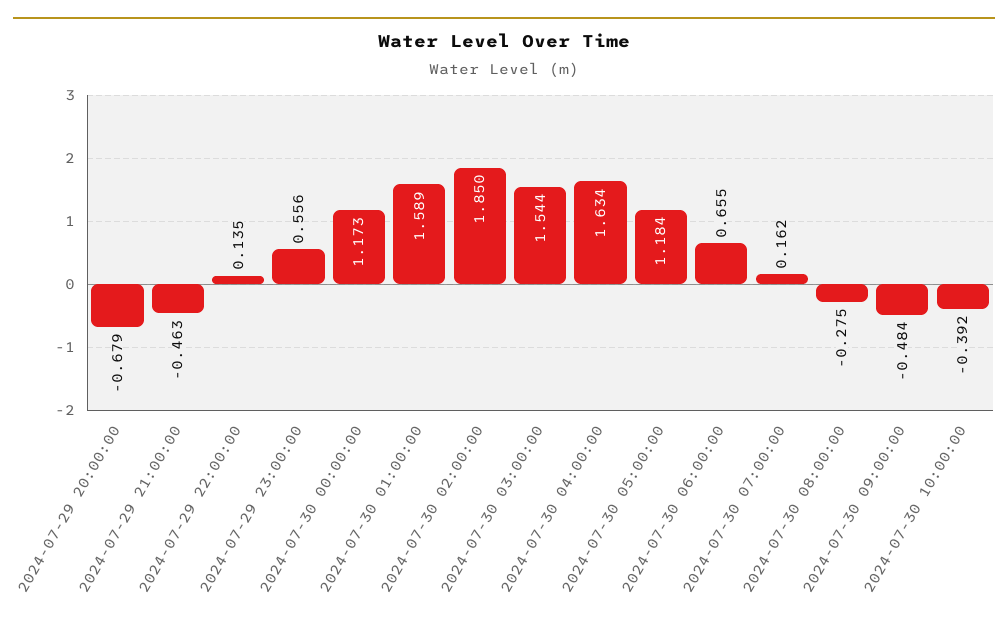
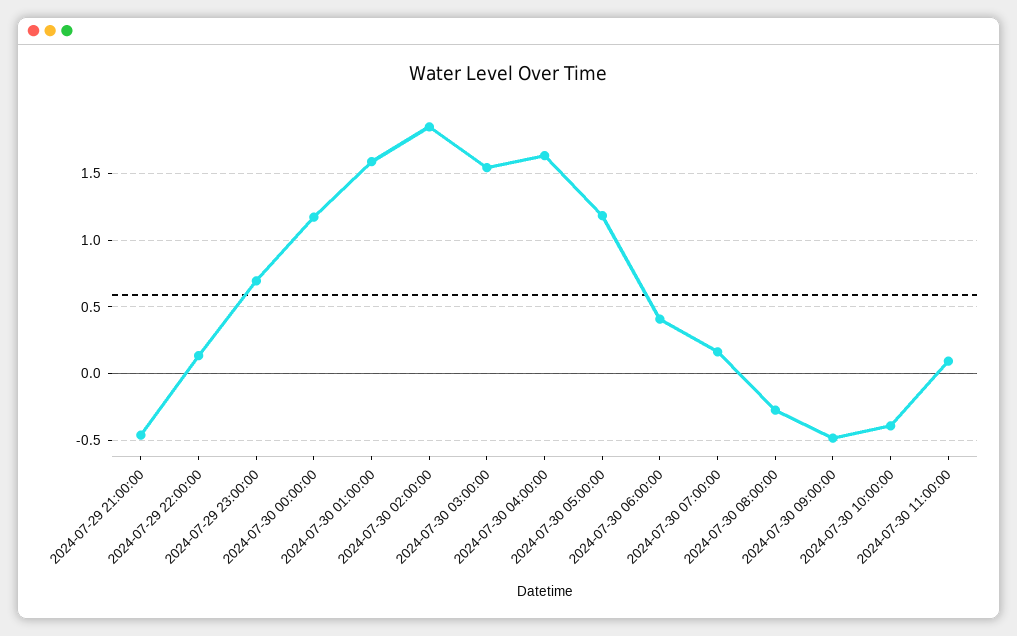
2024-07-29 20:00:00: -0.679 -> none
2024-07-29 23:00:00: 0.556 -> 0.7
2024-07-30 06:00:00: 0.655 -> 0.4
2024-07-30 11:00:00: none -> 0.1

